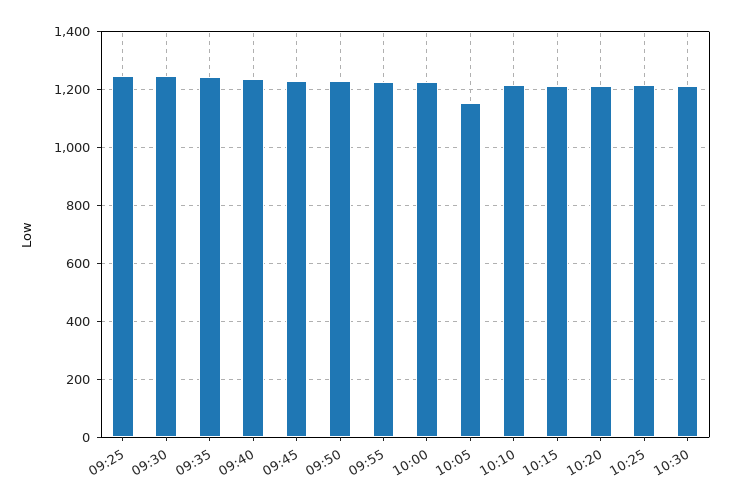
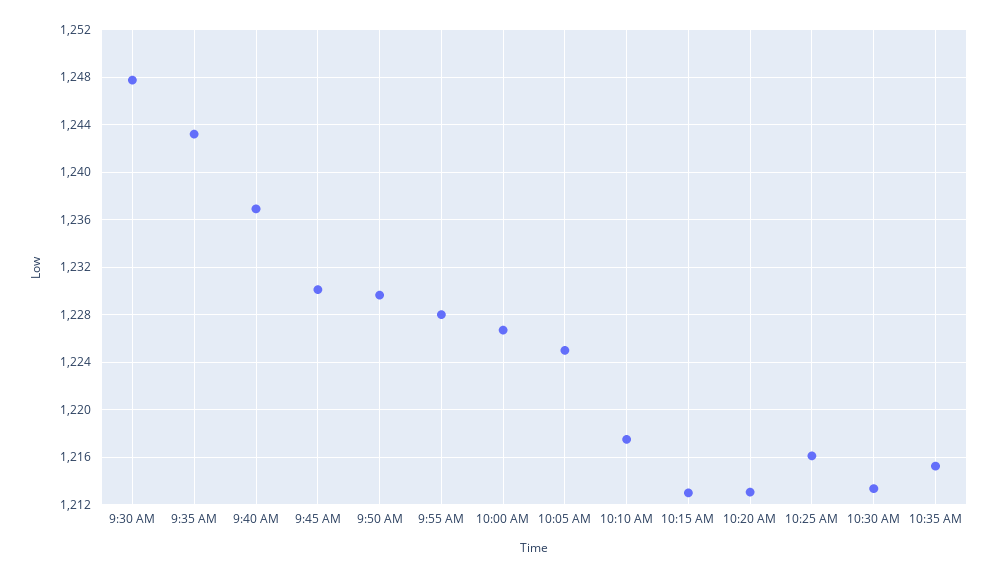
09:25: 1250 -> none
10:05: 1150 -> 1225
10:35 AM: none -> 1215

